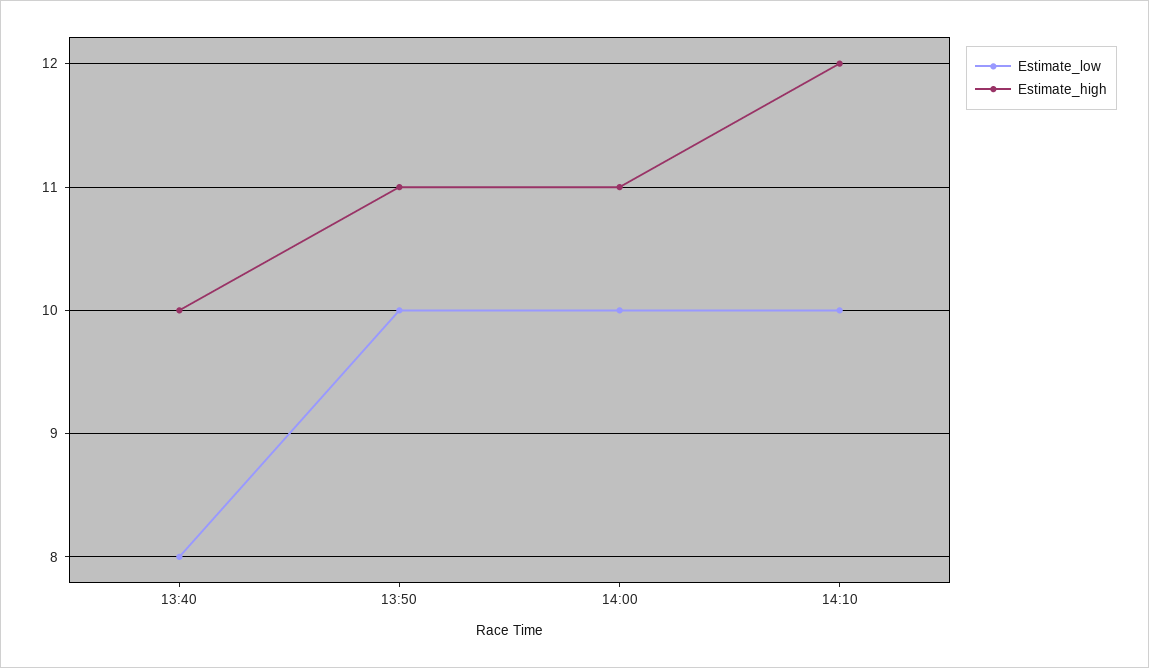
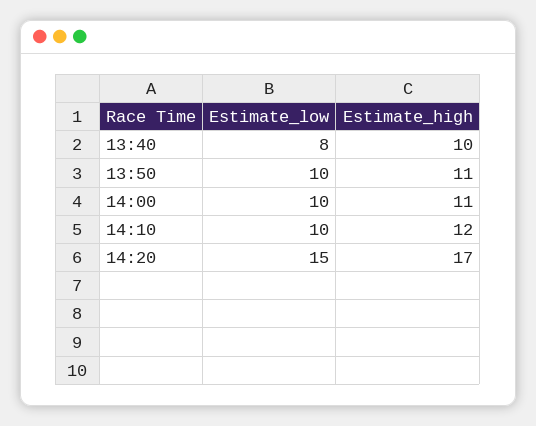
Estimate_low, 14:20: none -> 15
Estimate_high, 14:20: none -> 17

